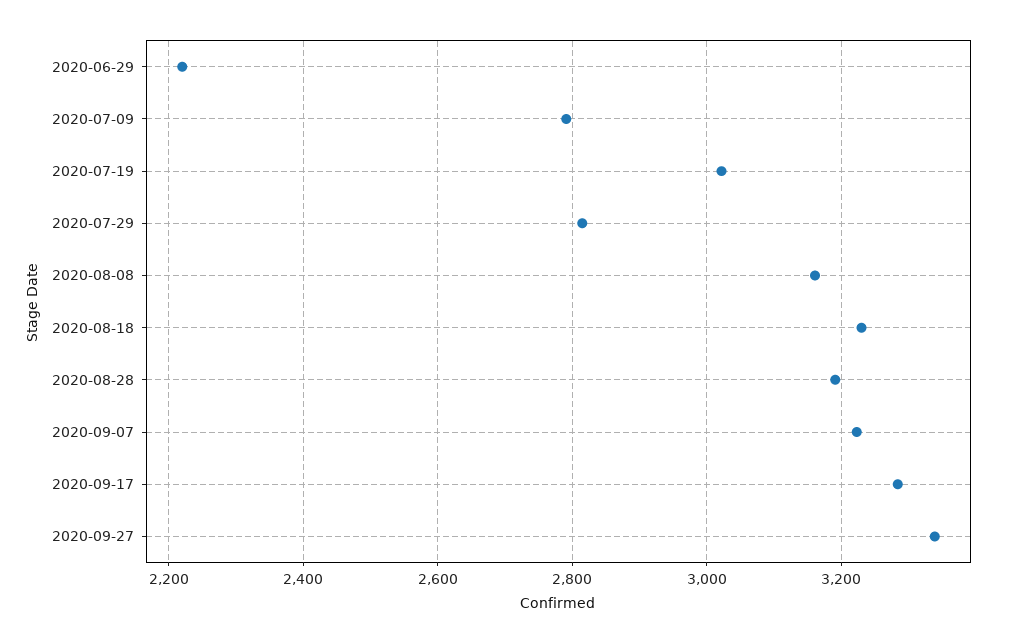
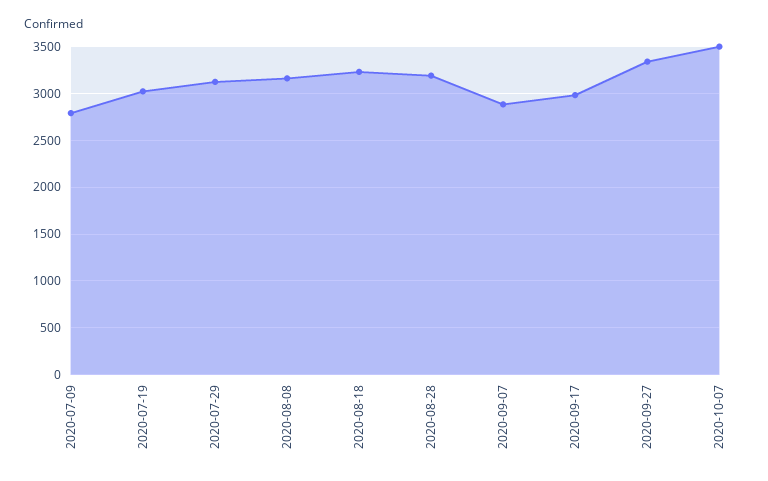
2020-06-29: 2220 -> none
2020-07-29: 2820 -> 3100
2020-09-07: 3220 -> 2900
2020-09-17: 3280 -> 3000
2020-10-07: none -> 3500

